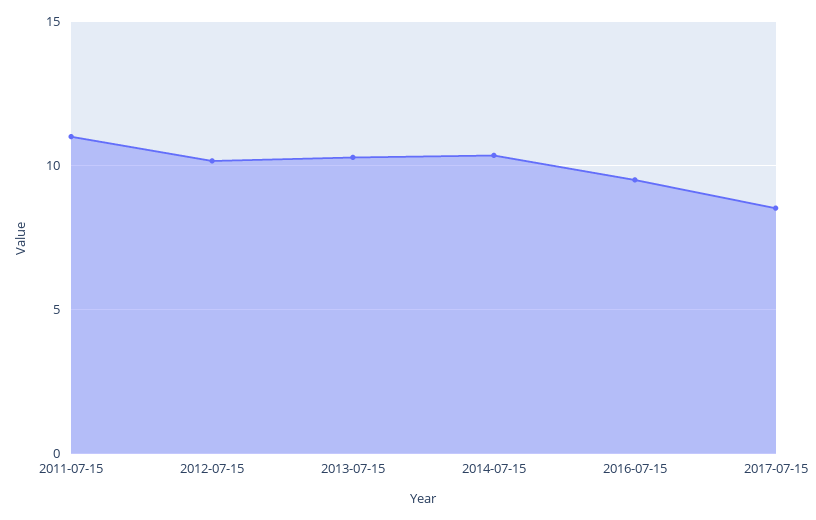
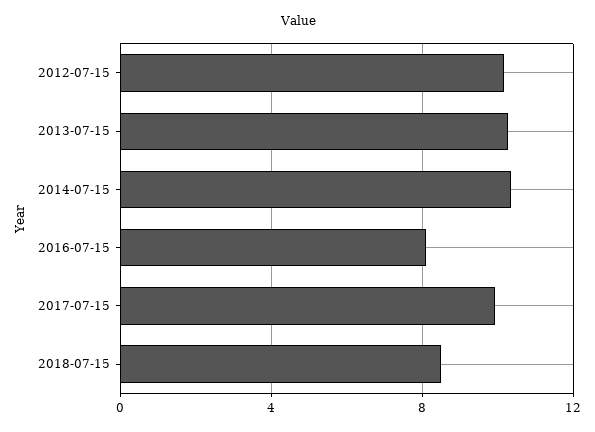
2011-07-15: 11 -> none
2016-07-15: 9.5 -> 8
2017-07-15: 8.5 -> 10
2018-07-15: none -> 8.5

